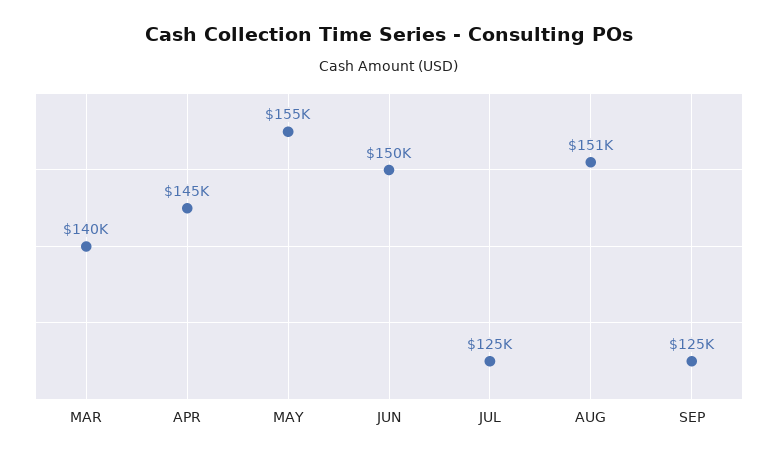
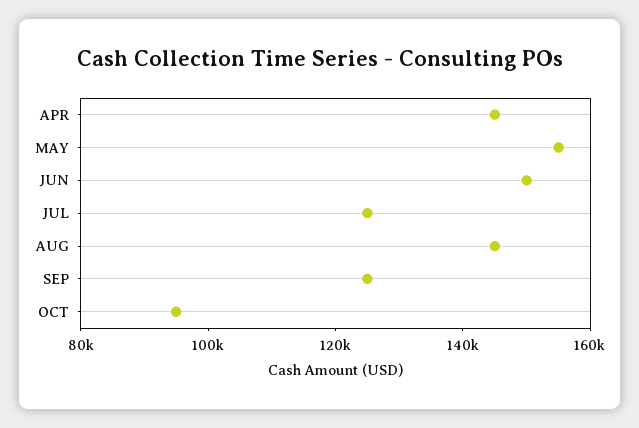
MAR: 140000 -> none
AUG: 151000 -> 145000
OCT: none -> 95000

